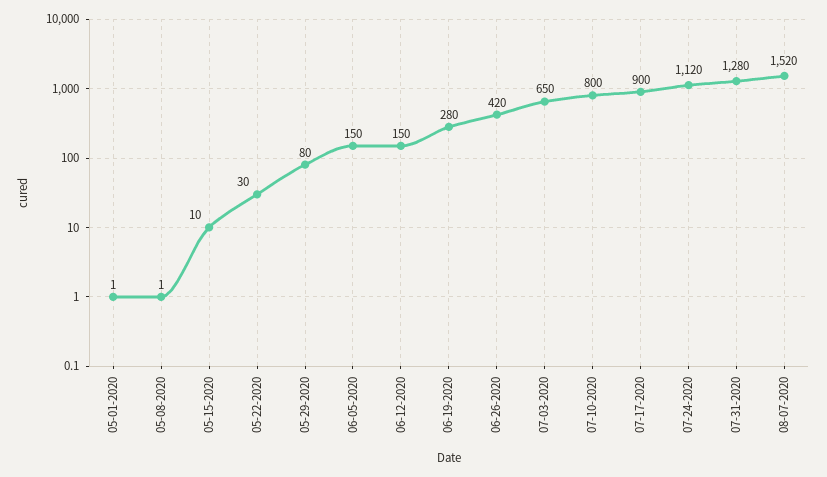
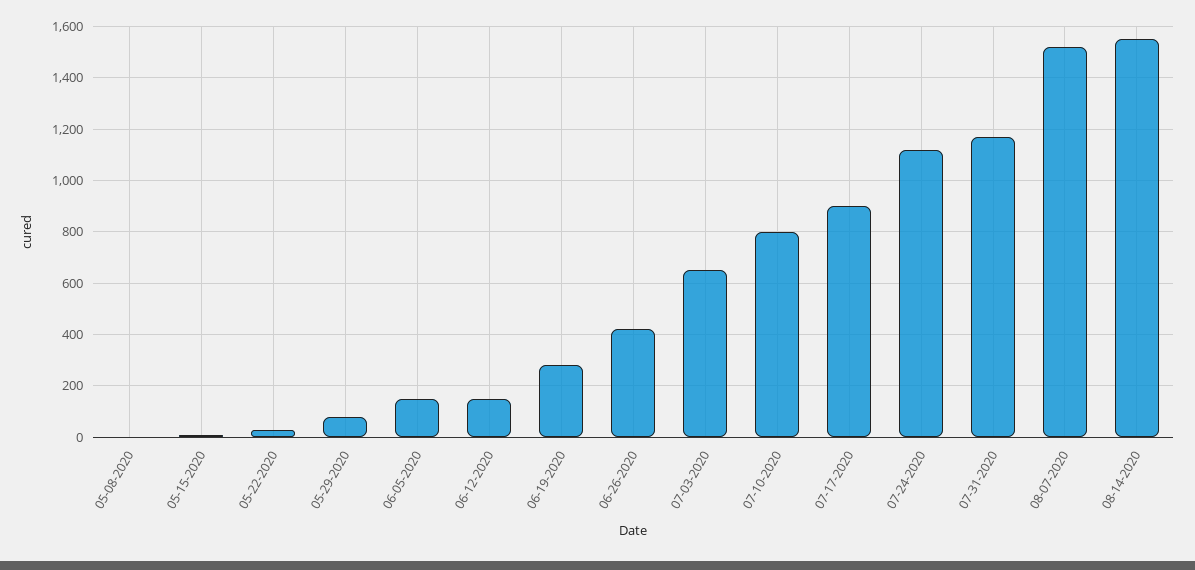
05-01-2020: 1 -> none
07-31-2020: 1280 -> 1175
08-14-2020: none -> 1550

